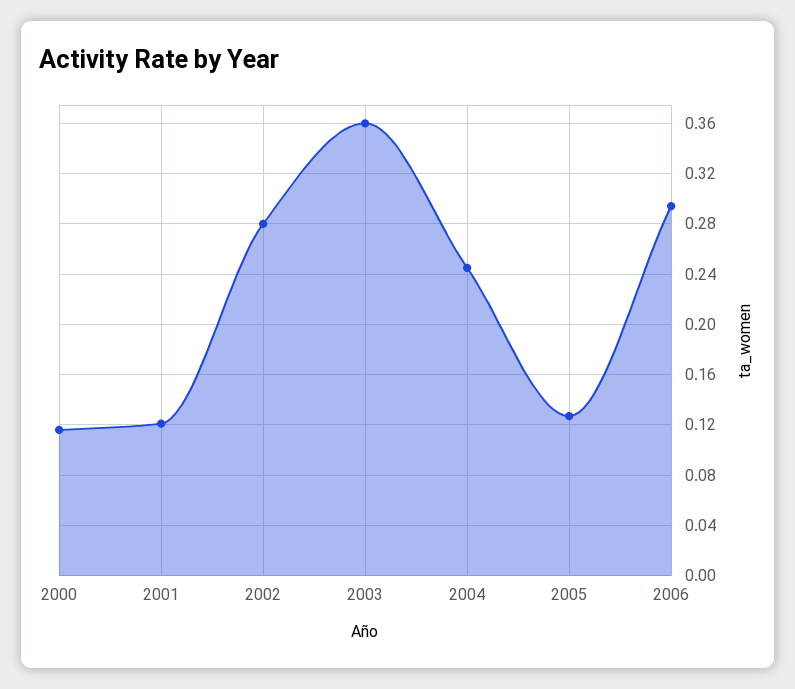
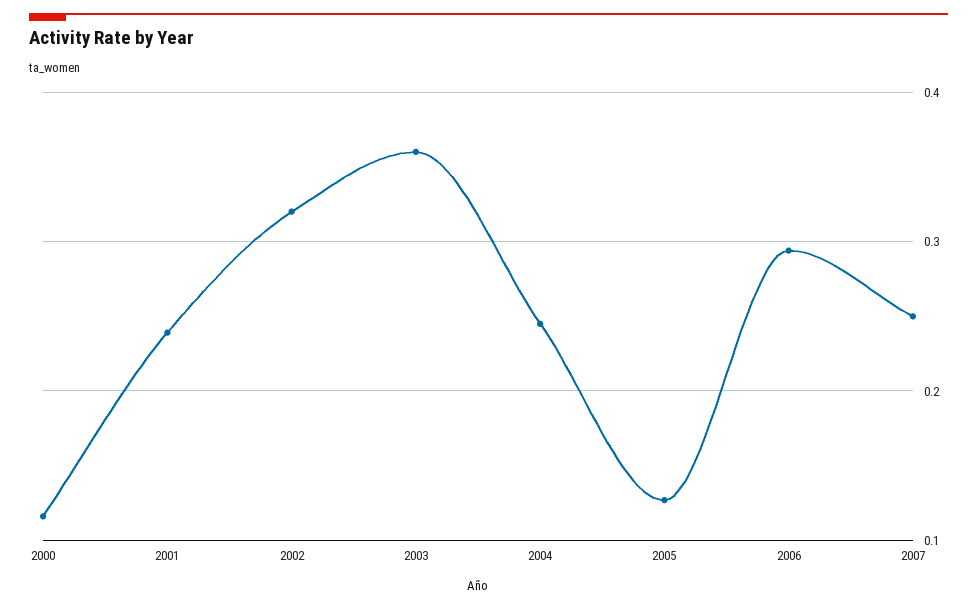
2001: 0.12 -> 0.24
2002: 0.28 -> 0.32
2007: none -> 0.25

